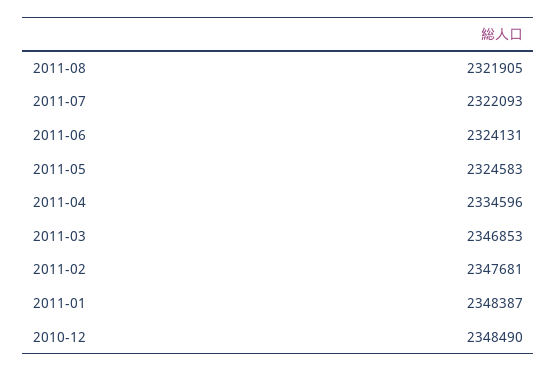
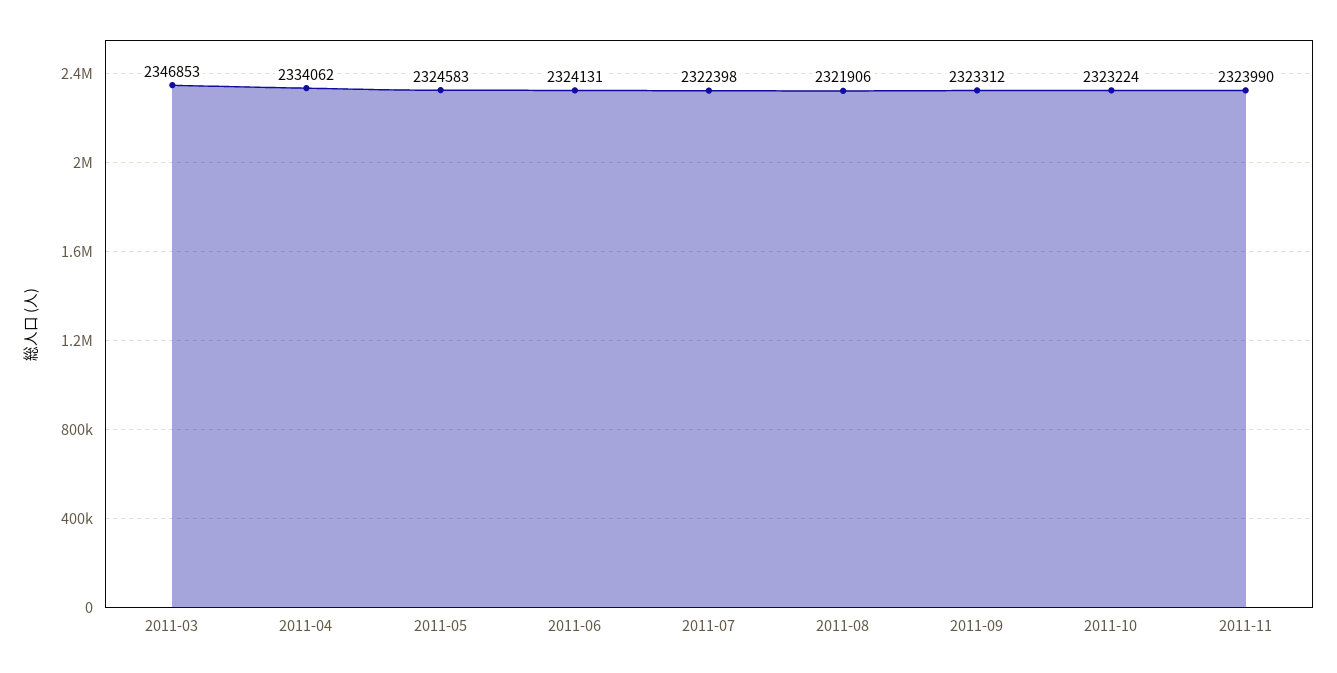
2011-08: 2321905 -> 2321906
2011-07: 2322093 -> 2322398
2011-04: 2334596 -> 2334062
2011-02: 2347681 -> none
2011-01: 2348387 -> none
2010-12: 2348490 -> none
2011-09: none -> 2323312
2011-10: none -> 2323224
2011-11: none -> 2323990

